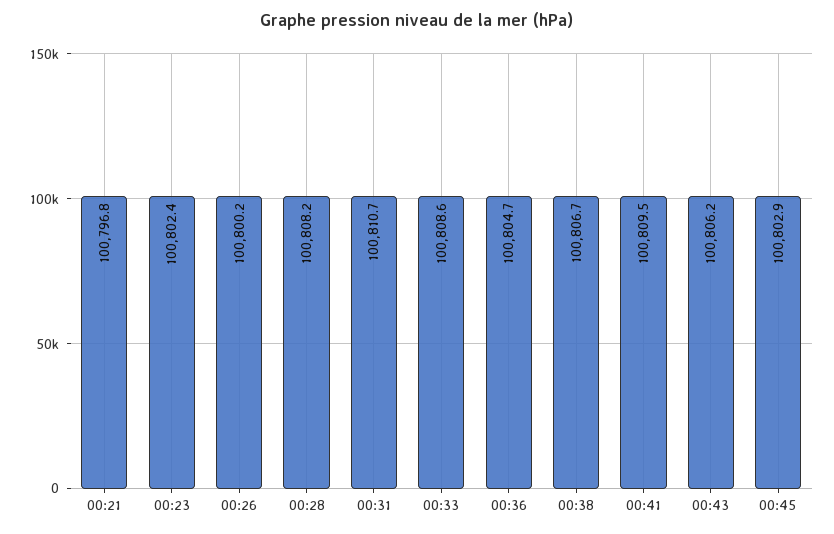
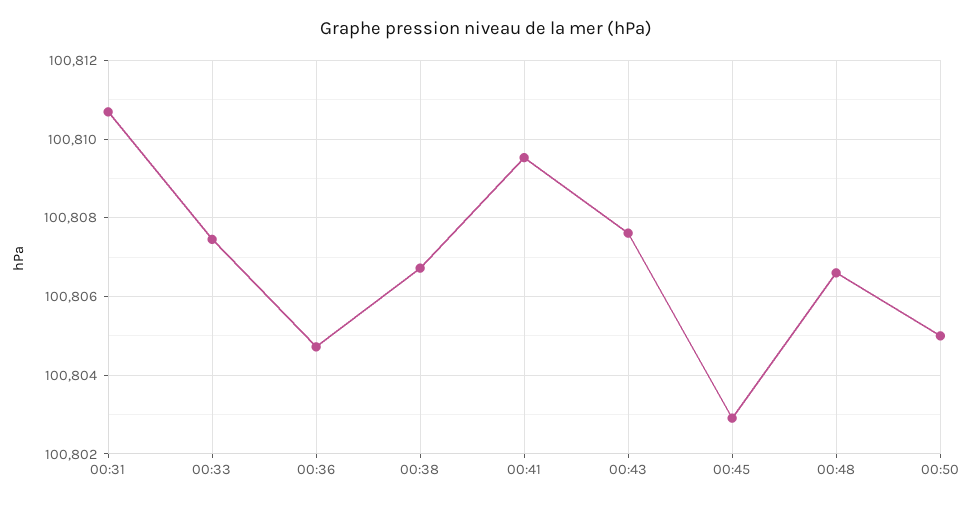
00:21: 100796.8 -> none
00:23: 100802.4 -> none
00:26: 100800.2 -> none
00:28: 100808.2 -> none
00:33: 100808.6 -> 100807.4
00:43: 100806.2 -> 100807.6
00:48: none -> 100806.6
00:50: none -> 100805

